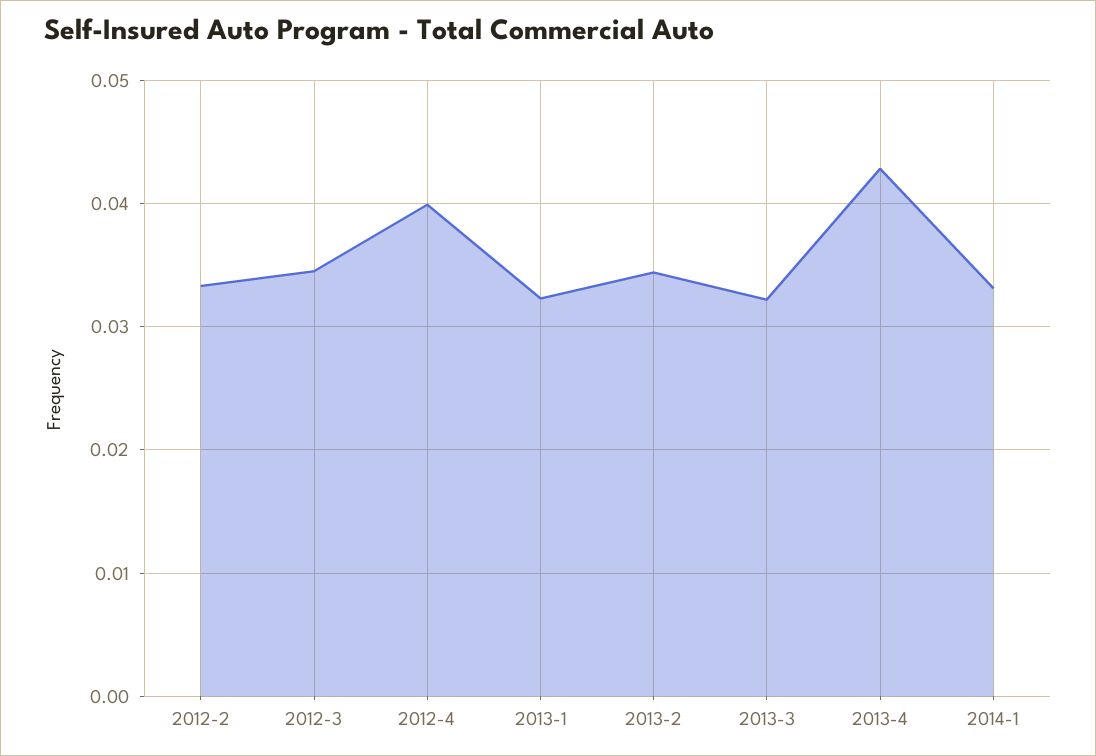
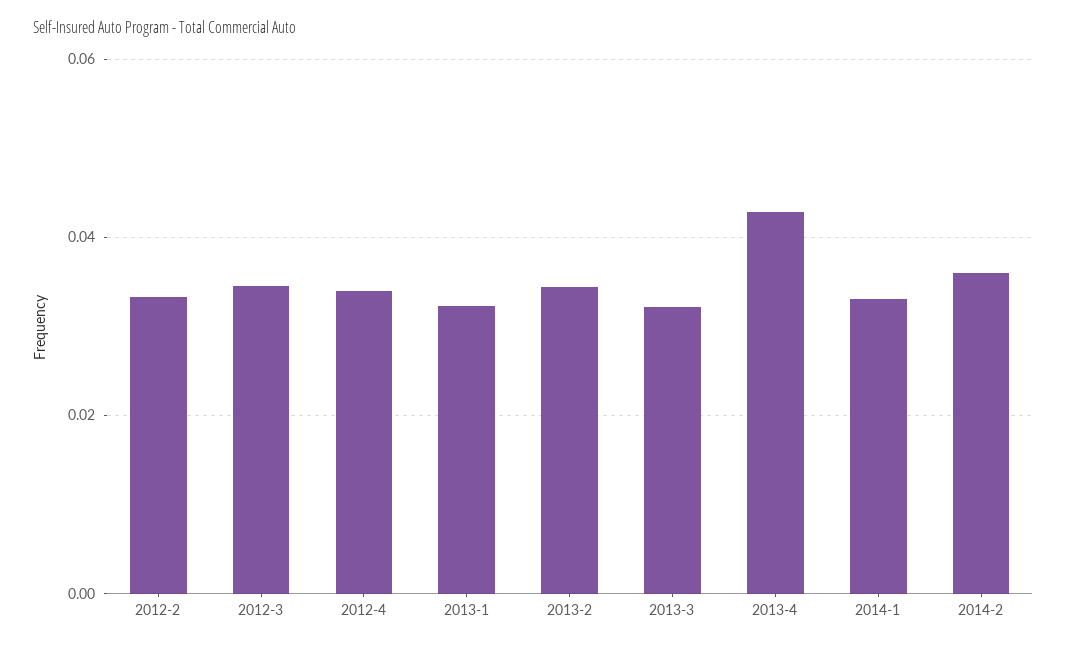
2012-4: 0.04 -> 0.034
2014-2: none -> 0.036

